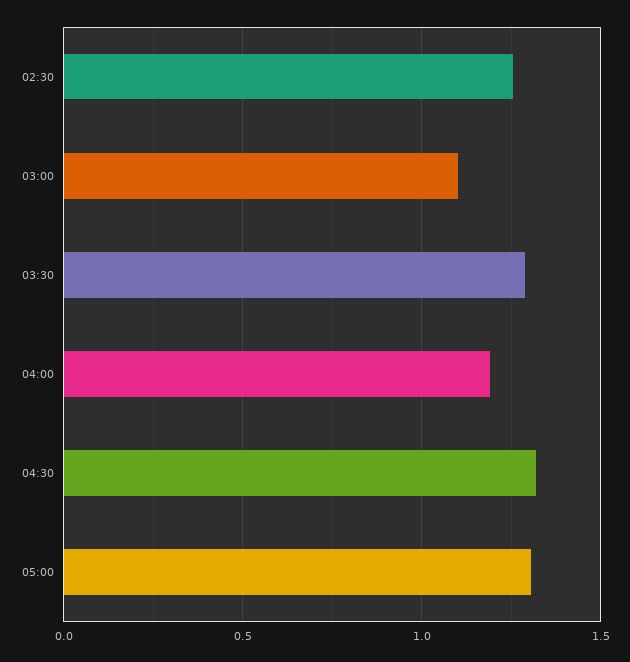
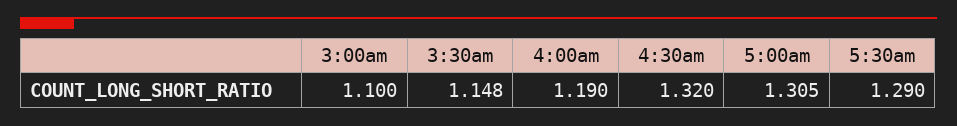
02:30: 1.25 -> none
03:30: 1.3 -> 1.148
5:30am: none -> 1.29

